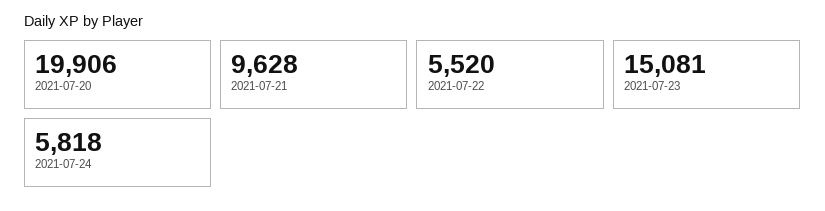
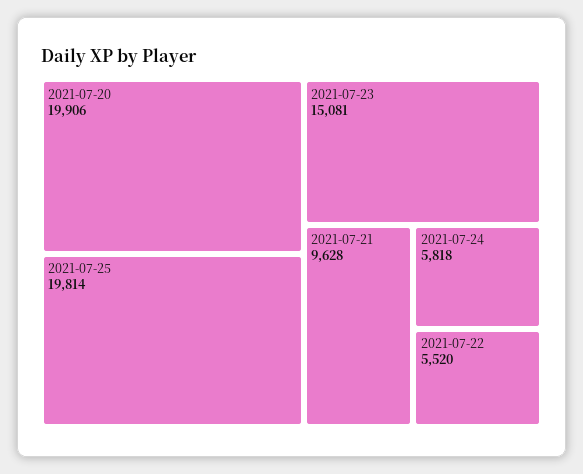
2021-07-25: none -> 19814

